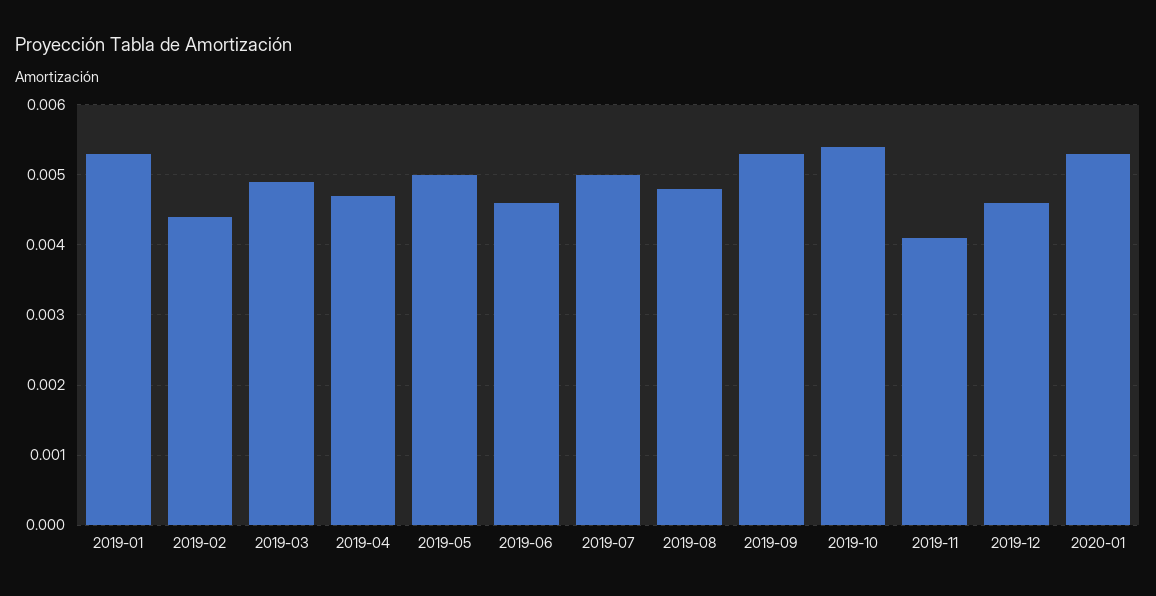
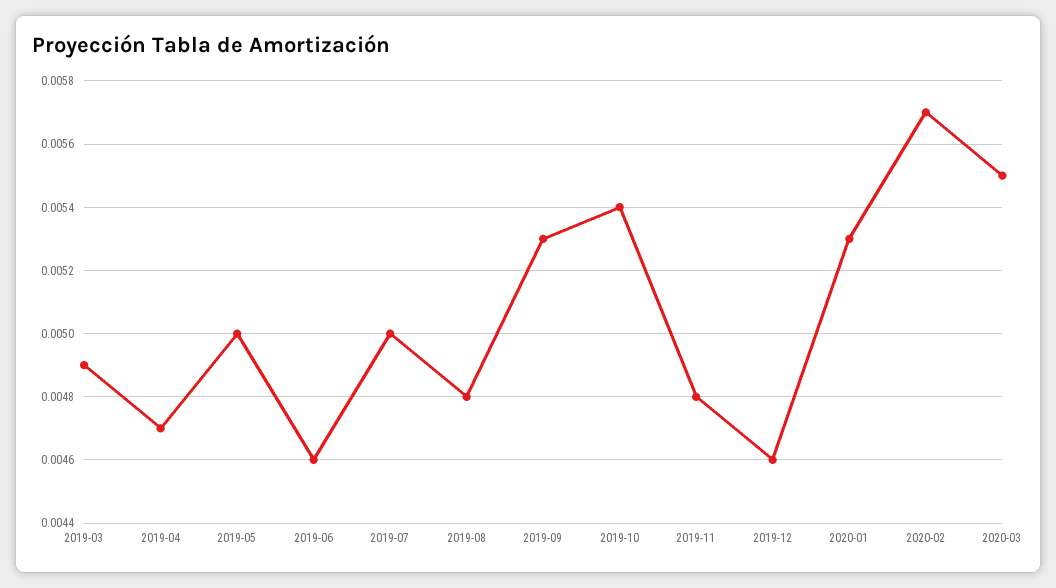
2019-01: 0.0053 -> none
2019-02: 0.0044 -> none
2019-11: 0.0041 -> 0.0048
2020-02: none -> 0.0057
2020-03: none -> 0.0055

